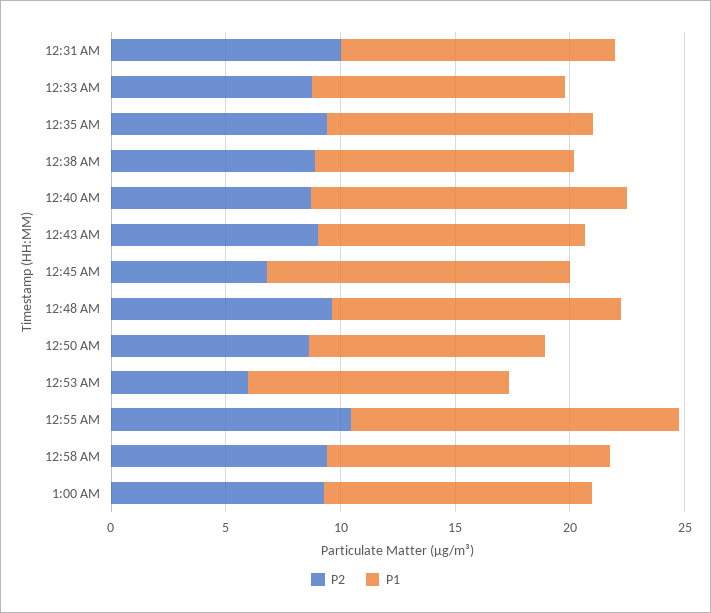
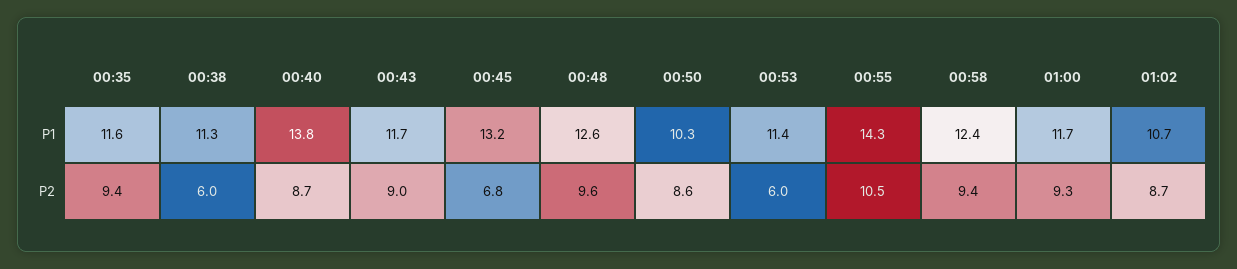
P2, 12:31 AM: 10 -> none
P1, 12:31 AM: 12 -> none
P2, 12:33 AM: 9 -> none
P1, 12:33 AM: 11 -> none
P2, 12:38 AM: 9 -> 6
P1, 01:02: none -> 10.7
P2, 01:02: none -> 8.7

